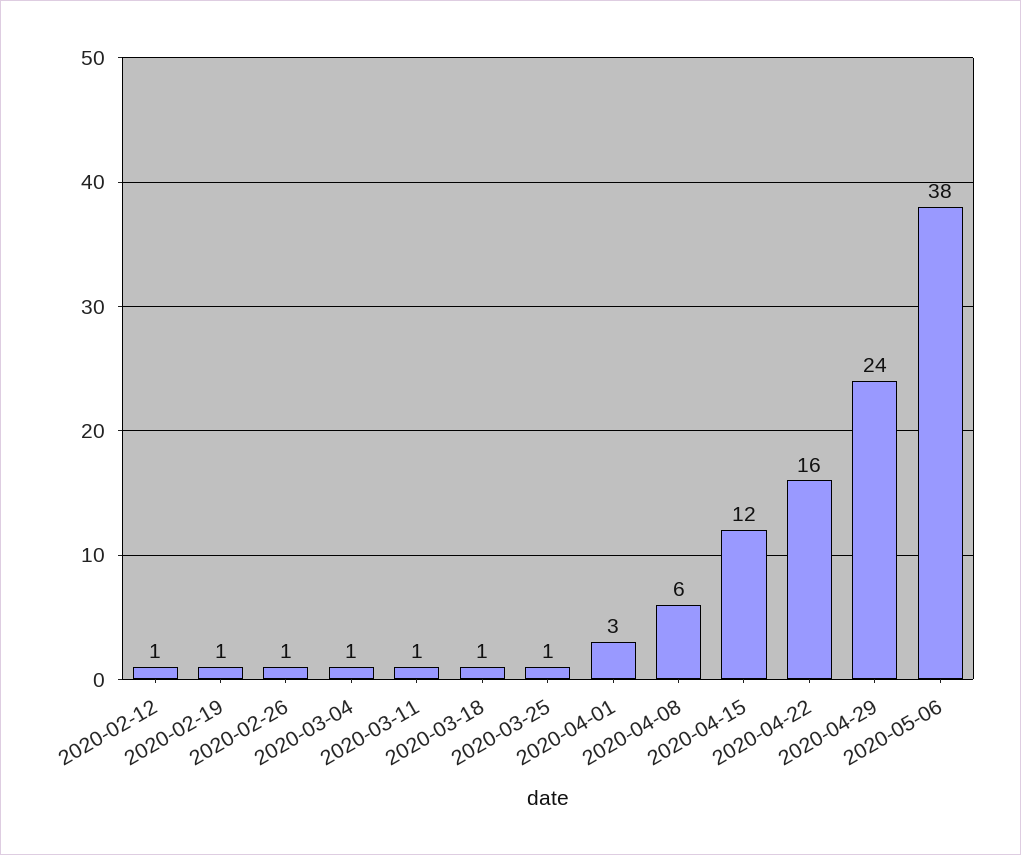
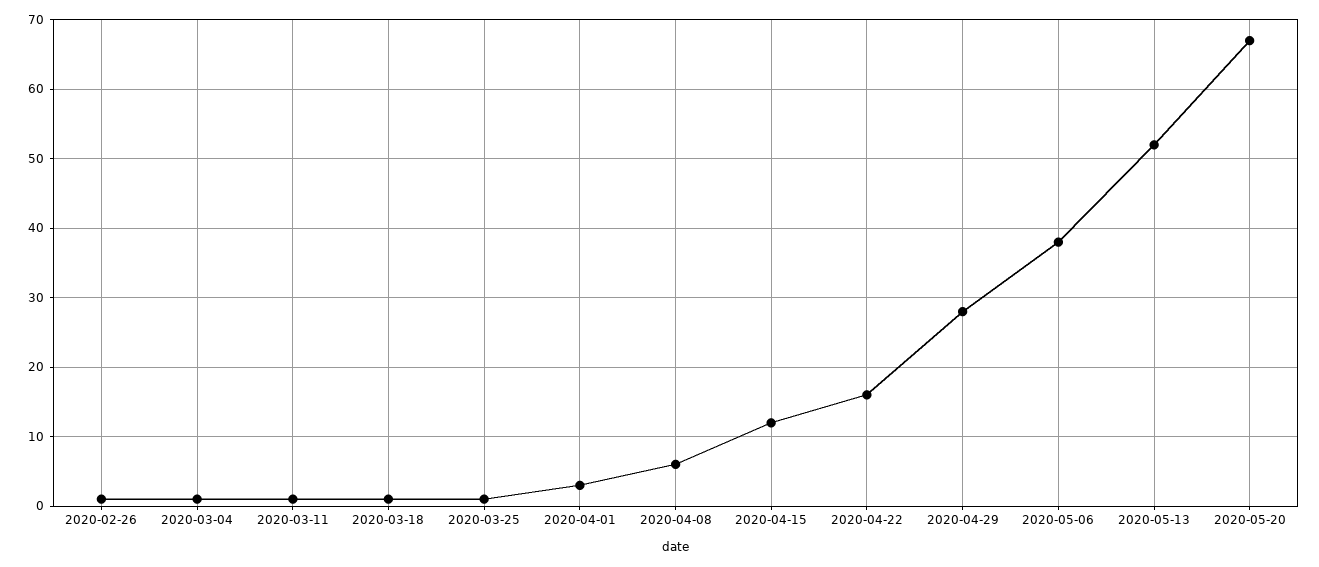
2020-02-12: 1 -> none
2020-02-19: 1 -> none
2020-04-29: 24 -> 28
2020-05-13: none -> 52
2020-05-20: none -> 67

